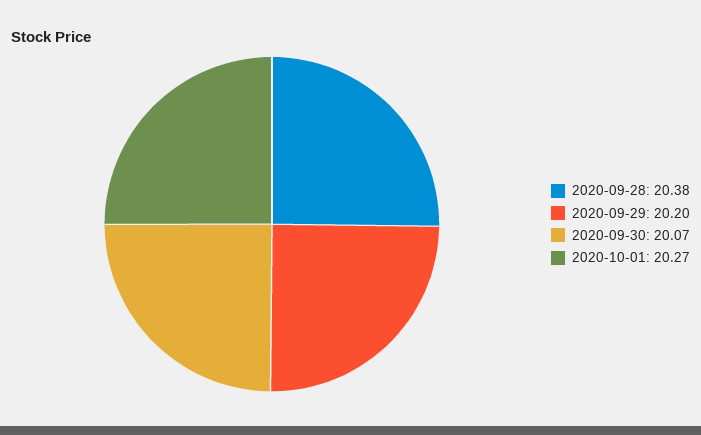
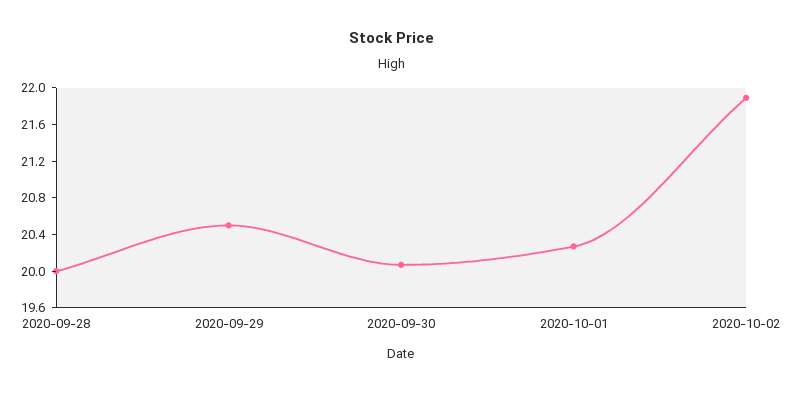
2020-09-28: 20.38 -> 20
2020-09-29: 20.2 -> 20.5
2020-10-02: none -> 21.9

